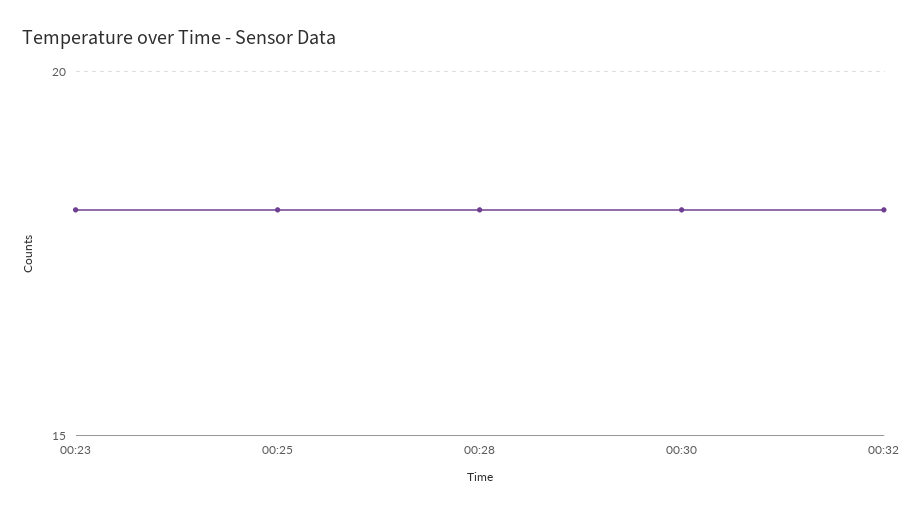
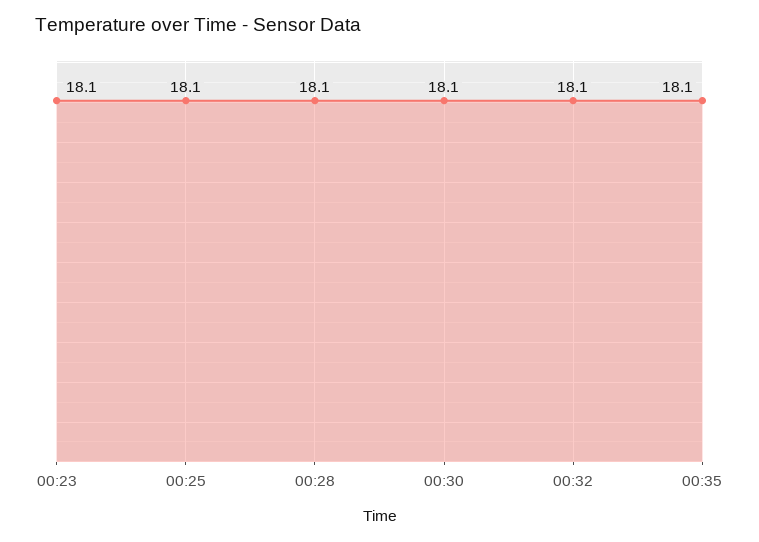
00:35: none -> 18.1

